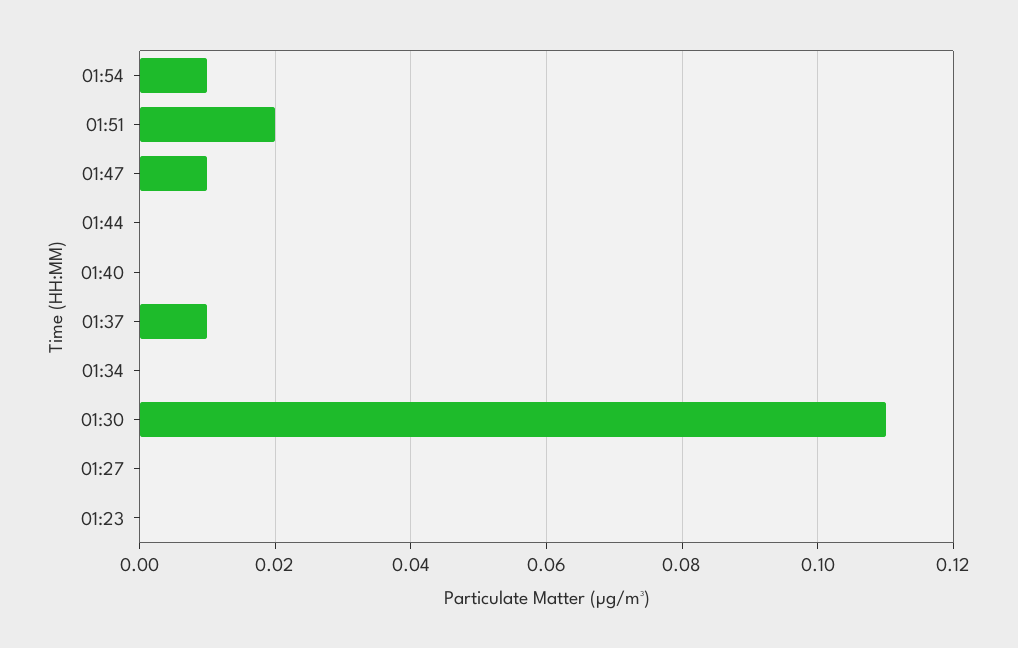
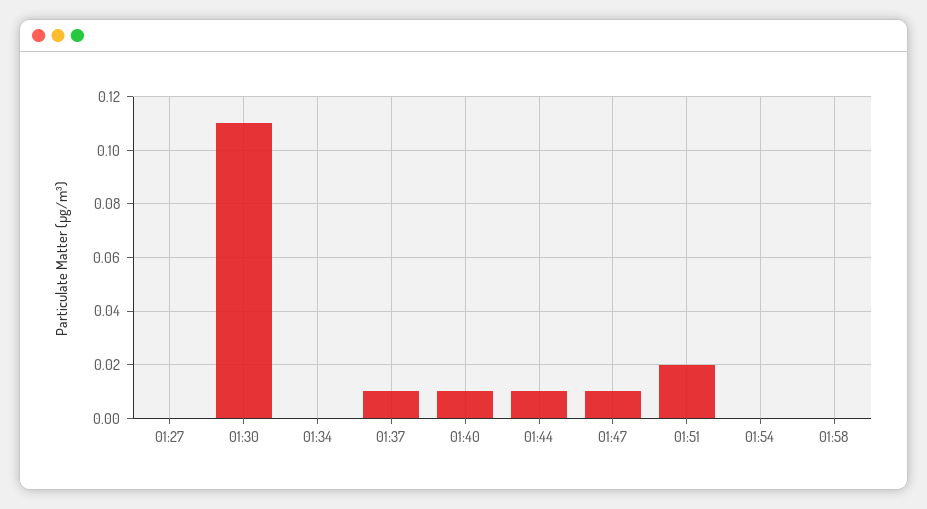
01:54: 0.01 -> 0
01:44: 0 -> 0.01
01:40: 0 -> 0.01
01:23: 0 -> none
01:58: none -> 0

